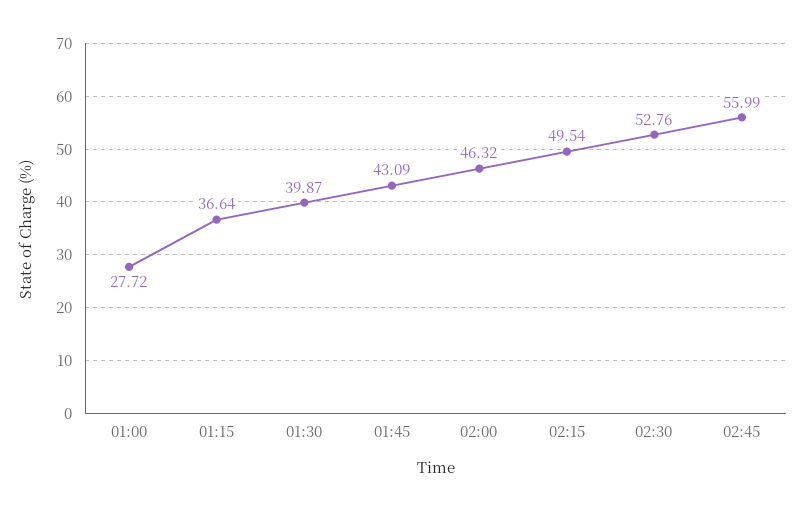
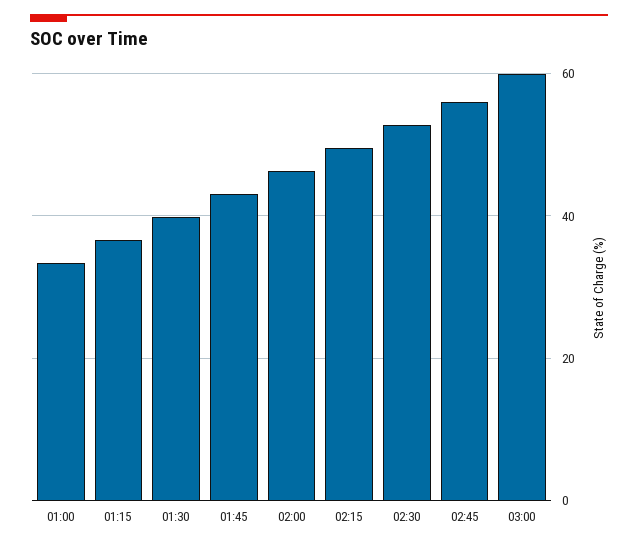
01:00: 27.72 -> 34
03:00: none -> 60

